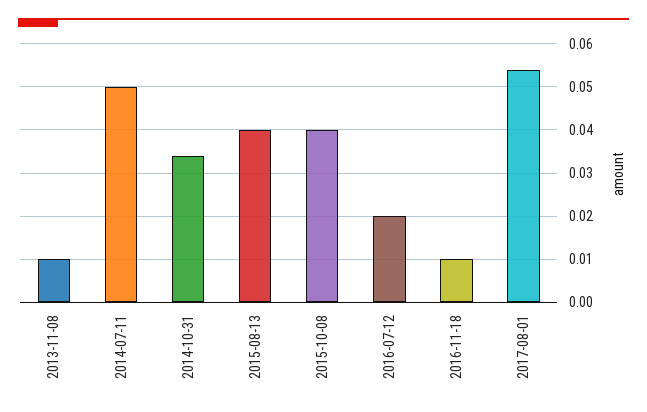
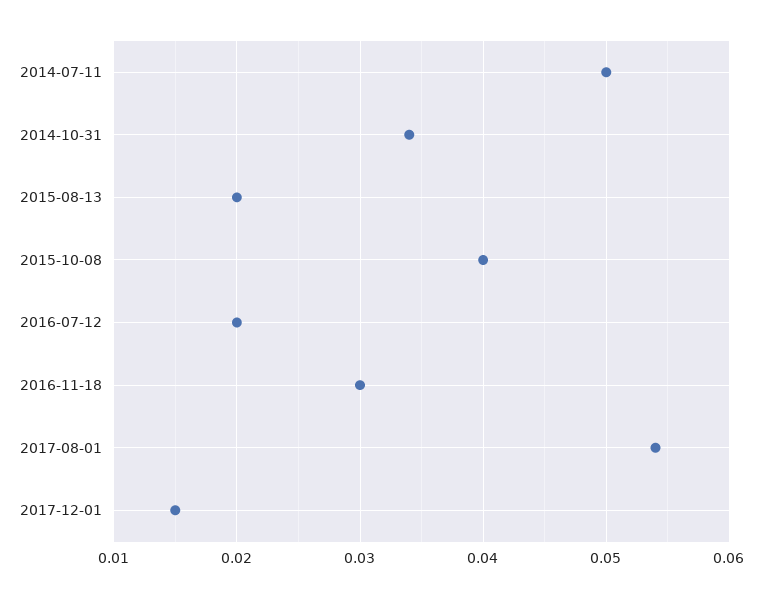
2013-11-08: 0.01 -> none
2015-08-13: 0.04 -> 0.02
2016-11-18: 0.01 -> 0.03
2017-12-01: none -> 0.015

